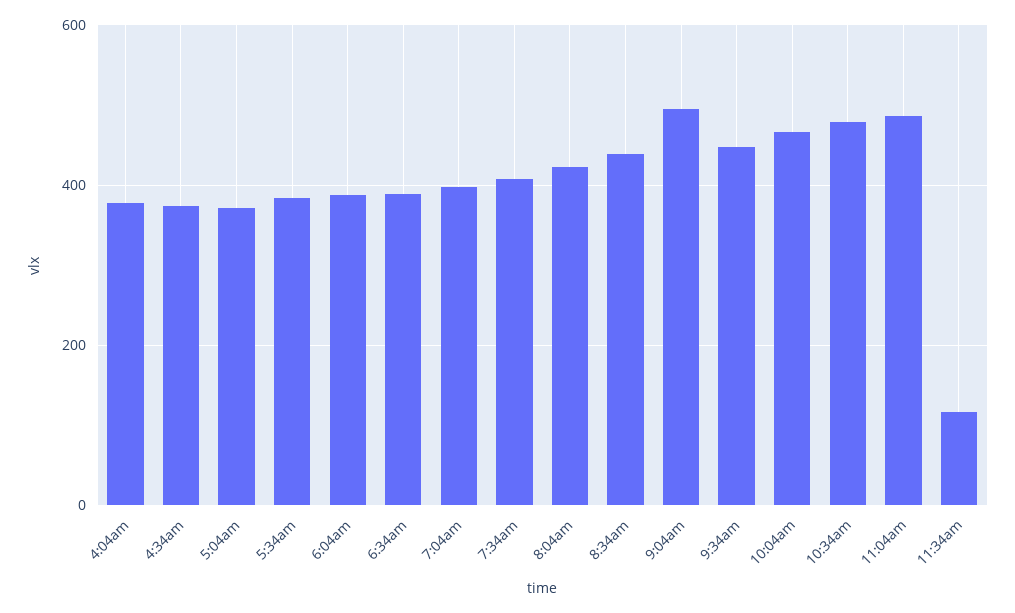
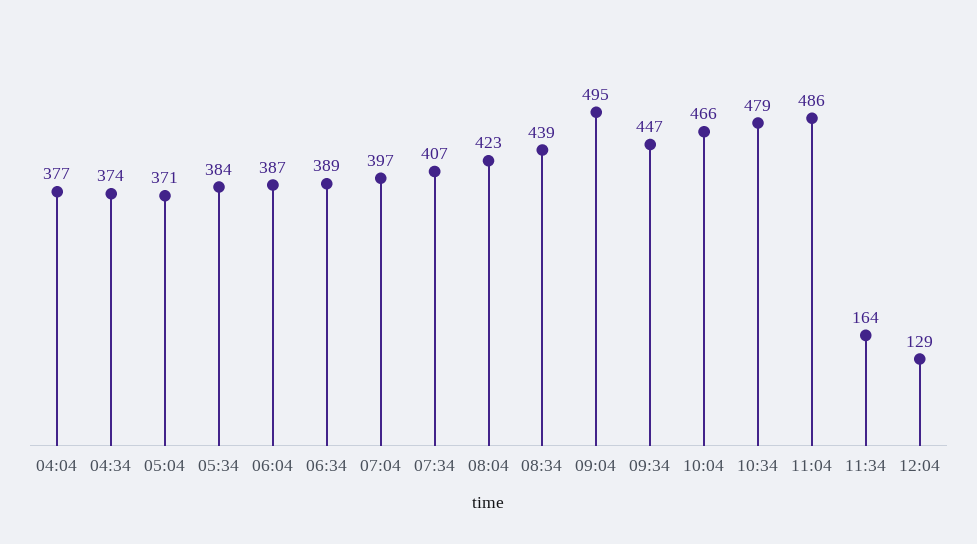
11:34am: 120 -> 164
12:04: none -> 129

